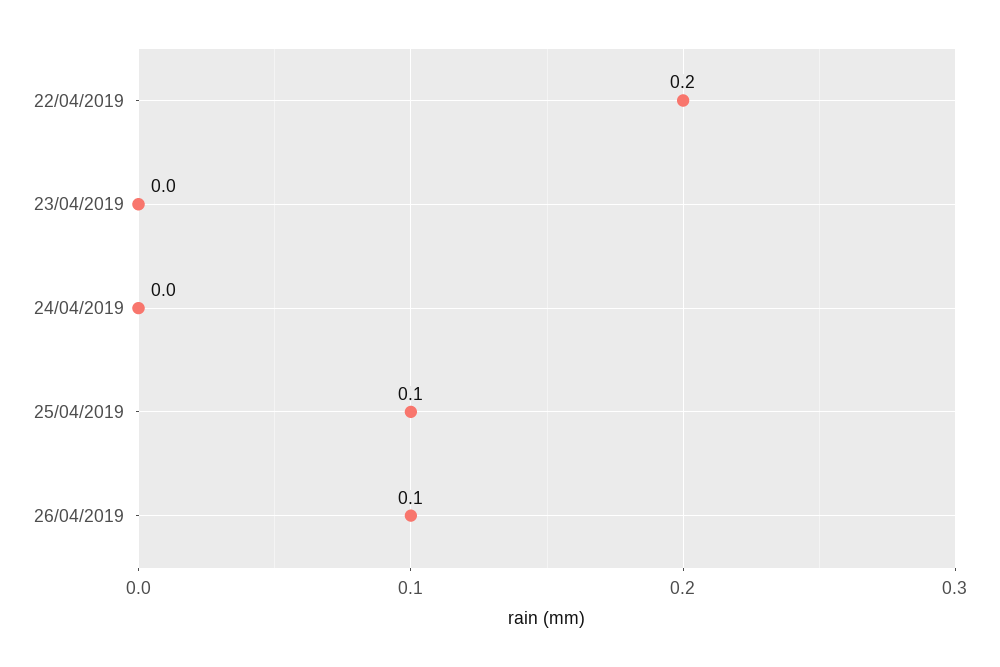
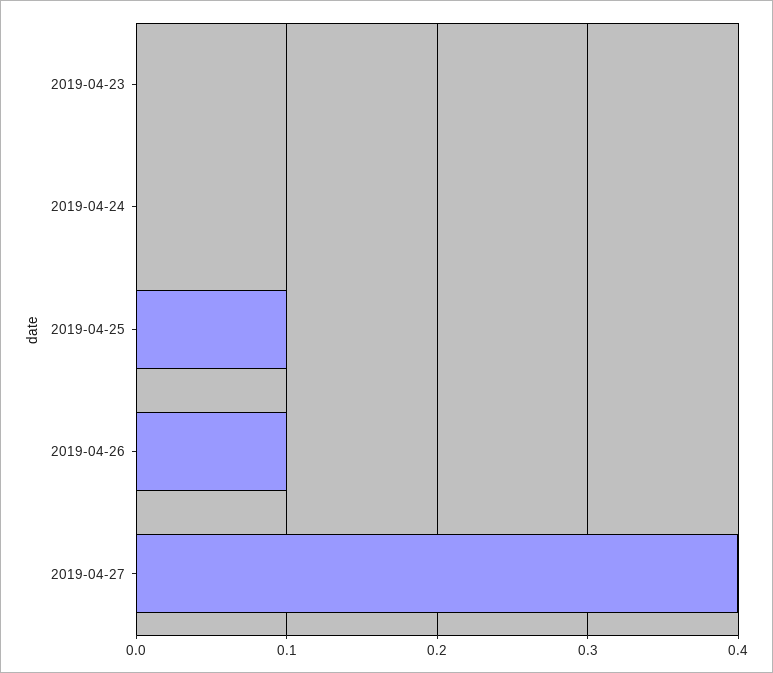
22/04/2019: 0.2 -> none
2019-04-27: none -> 0.4

